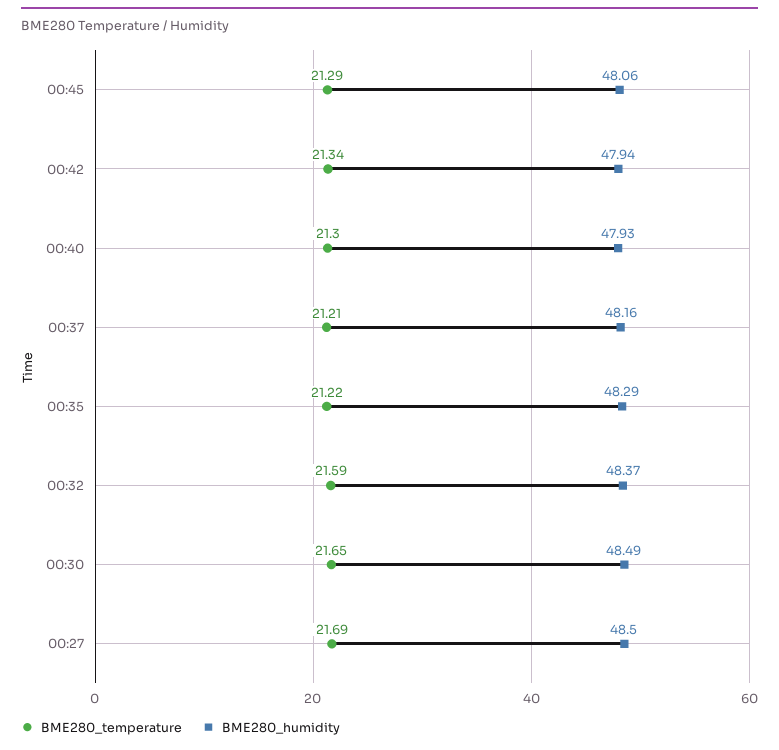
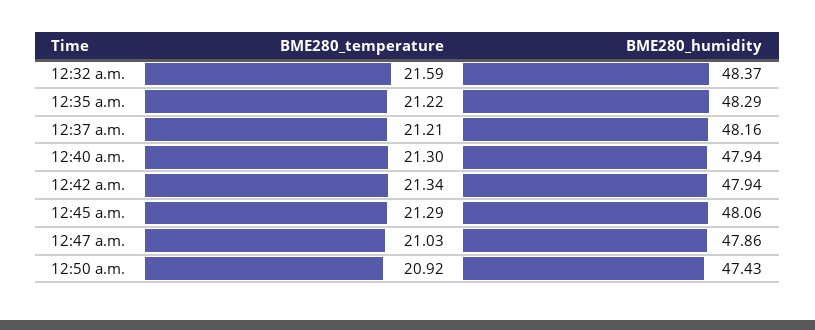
BME280_humidity, 00:40: 47.93 -> 47.94
BME280_temperature, 00:30: 21.65 -> none
BME280_humidity, 00:30: 48.49 -> none
BME280_temperature, 00:27: 21.69 -> none
BME280_humidity, 00:27: 48.5 -> none
BME280_temperature, 12:47 a.m.: none -> 21.03
BME280_humidity, 12:47 a.m.: none -> 47.86
BME280_temperature, 12:50 a.m.: none -> 20.92
BME280_humidity, 12:50 a.m.: none -> 47.43

